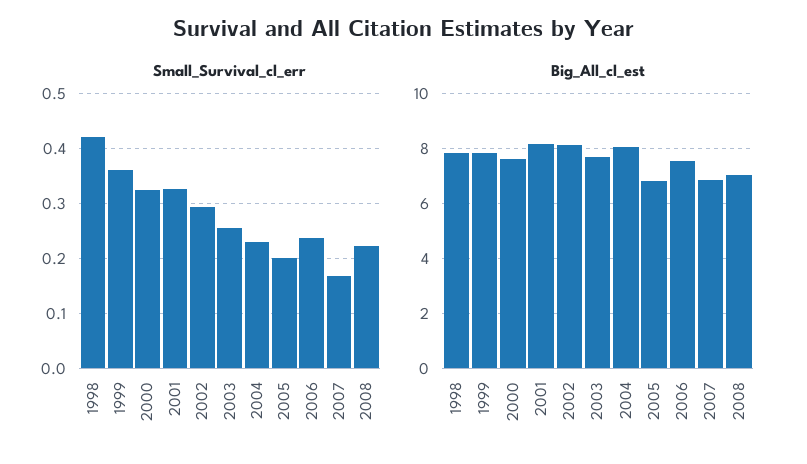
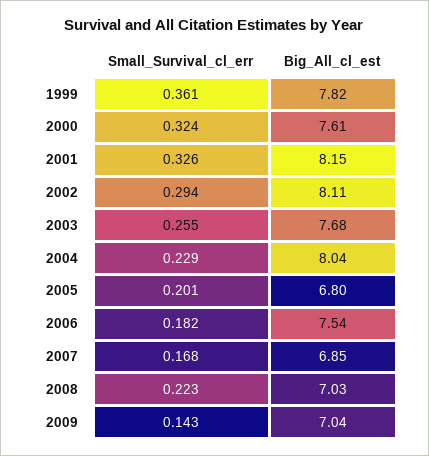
Small_Survival_cl_err, 1998: 0.42 -> none
Small_Survival_cl_err, 2006: 0.24 -> 0.182
Big_All_cl_est, 1998: 7.75 -> none
Small_Survival_cl_err, 2009: none -> 0.143
Big_All_cl_est, 2009: none -> 7.04

